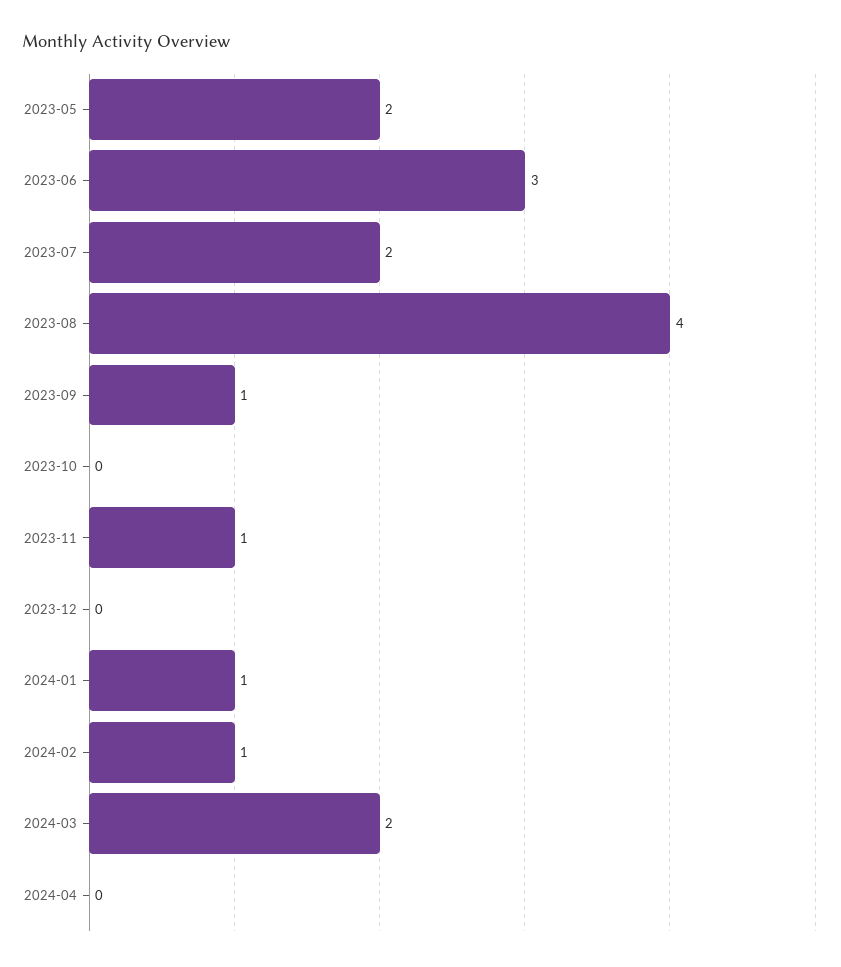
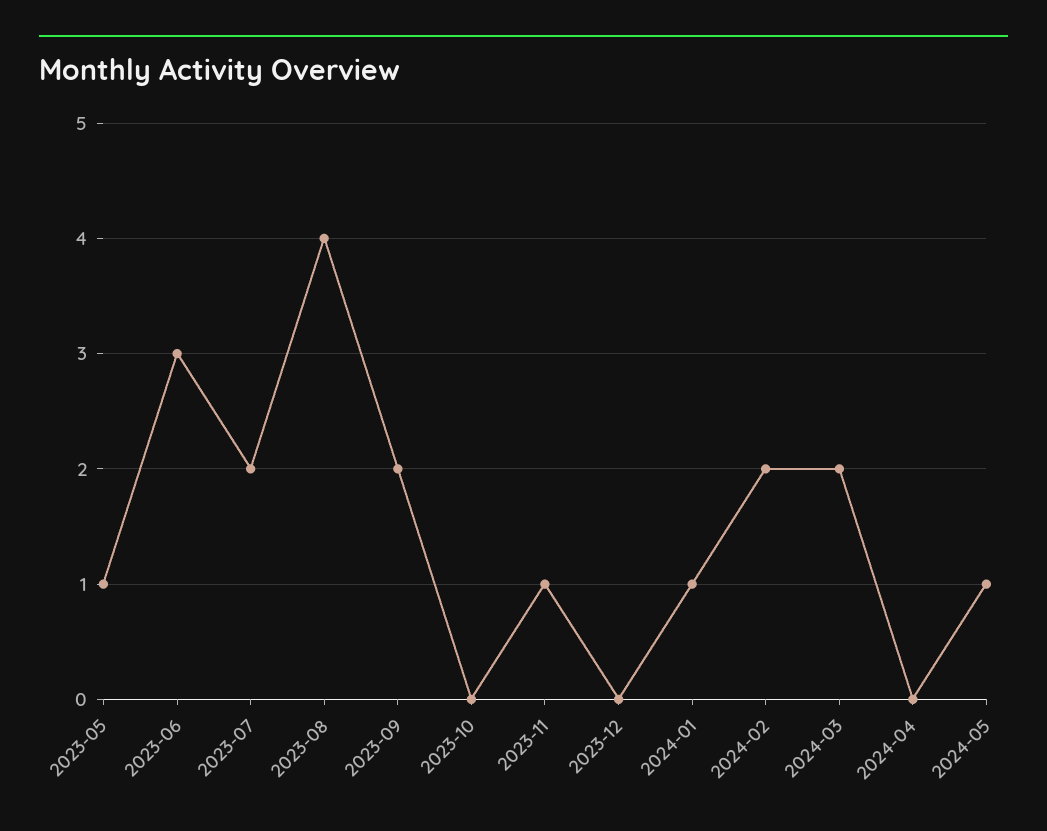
2023-05: 2 -> 1
2023-09: 1 -> 2
2024-02: 1 -> 2
2024-05: none -> 1

